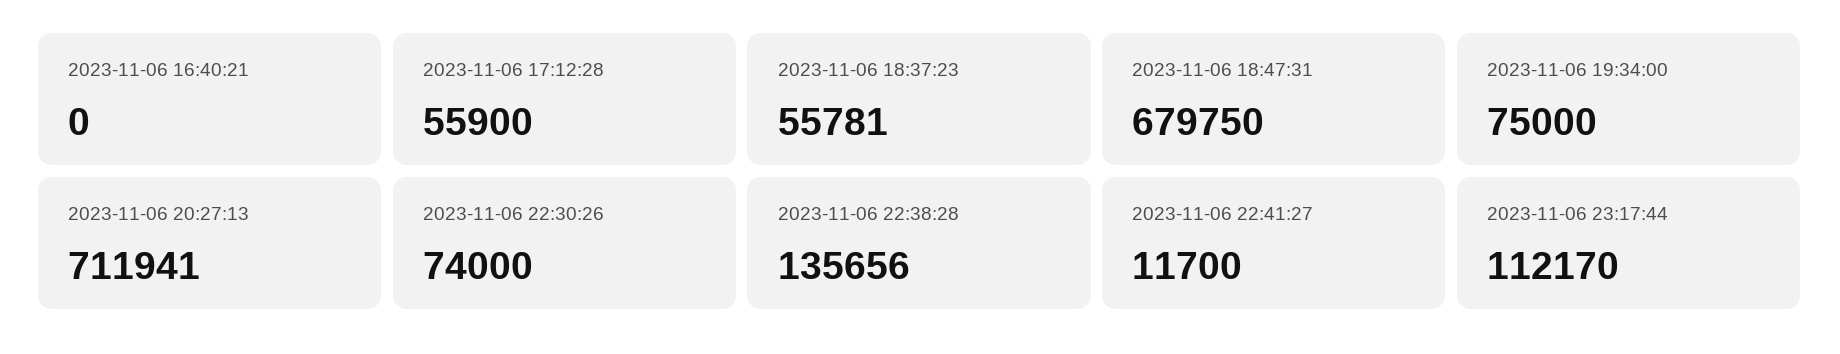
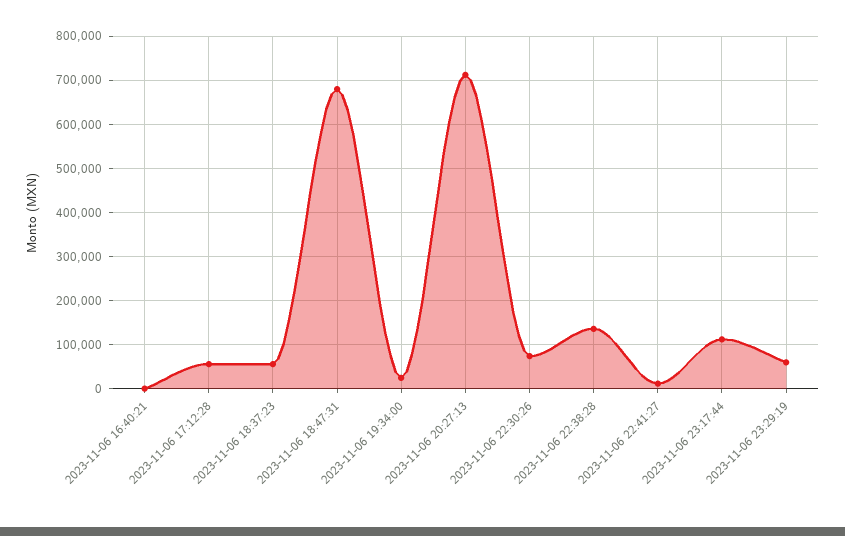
2023-11-06 19:34:00: 75000 -> 20000
2023-11-06 23:29:19: none -> 60000

